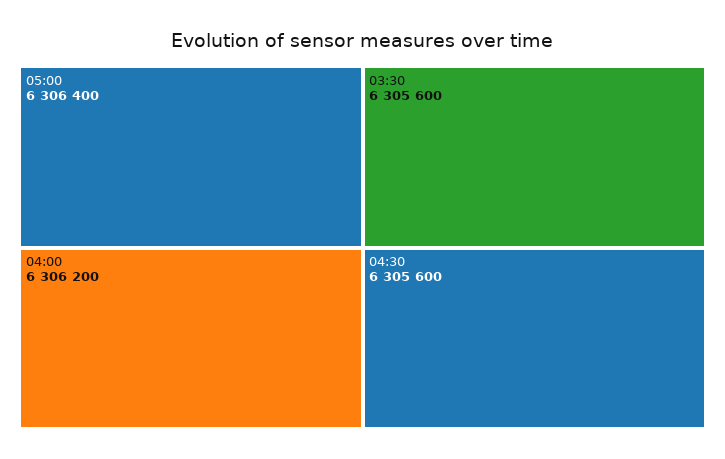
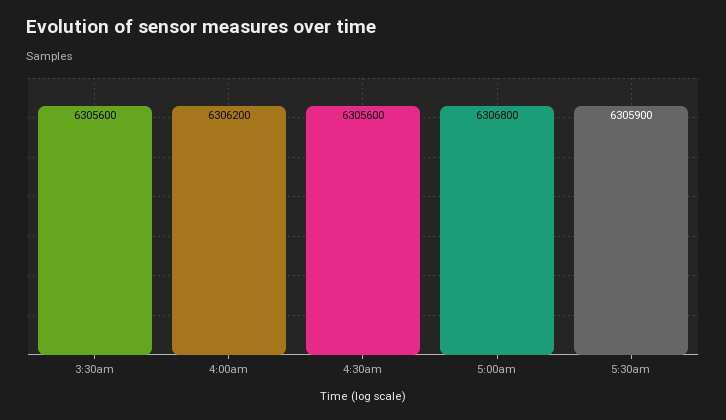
05:00: 6306400 -> 6306800
5:30am: none -> 6305900

